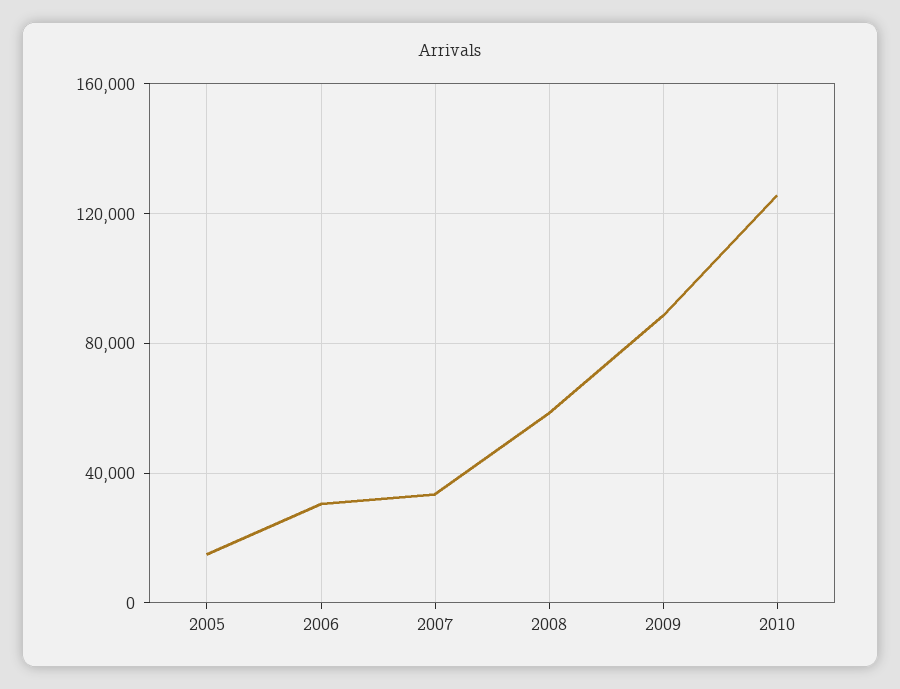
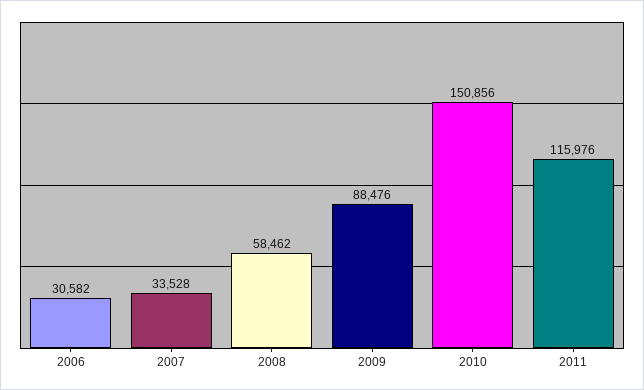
2005: 15000 -> none
2010: 125000 -> 150856
2011: none -> 115976

